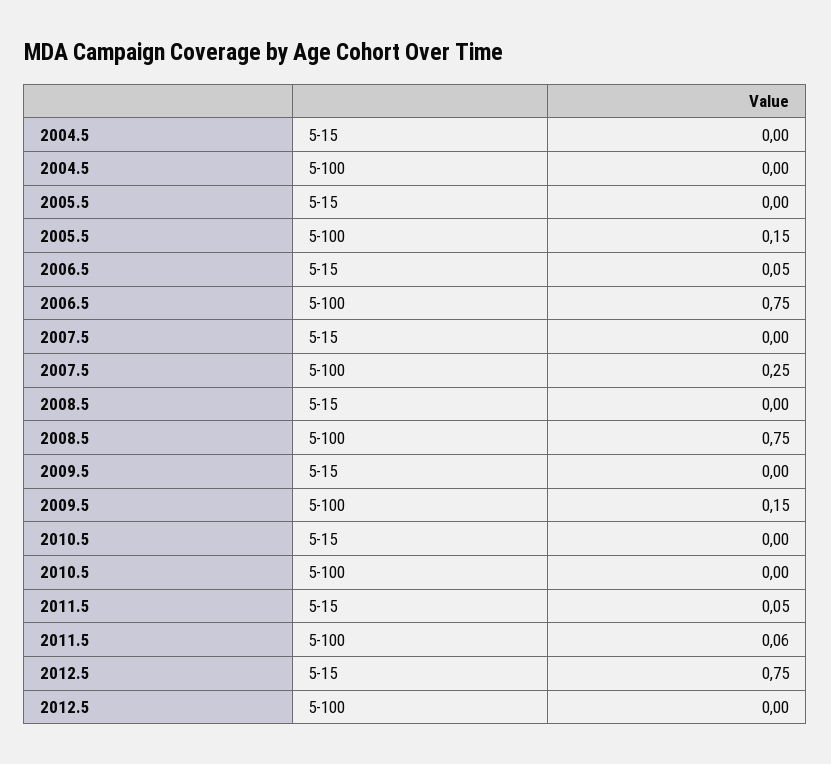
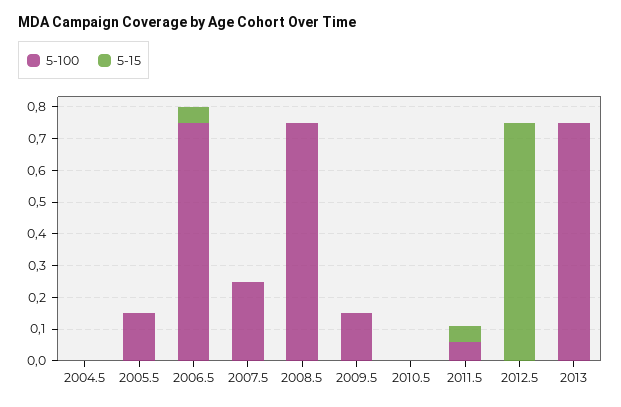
5-100, 2013: none -> 0.75
5-15, 2013: none -> 0

